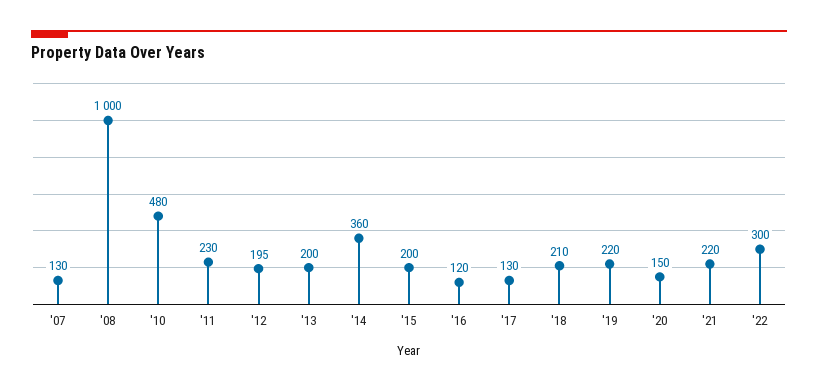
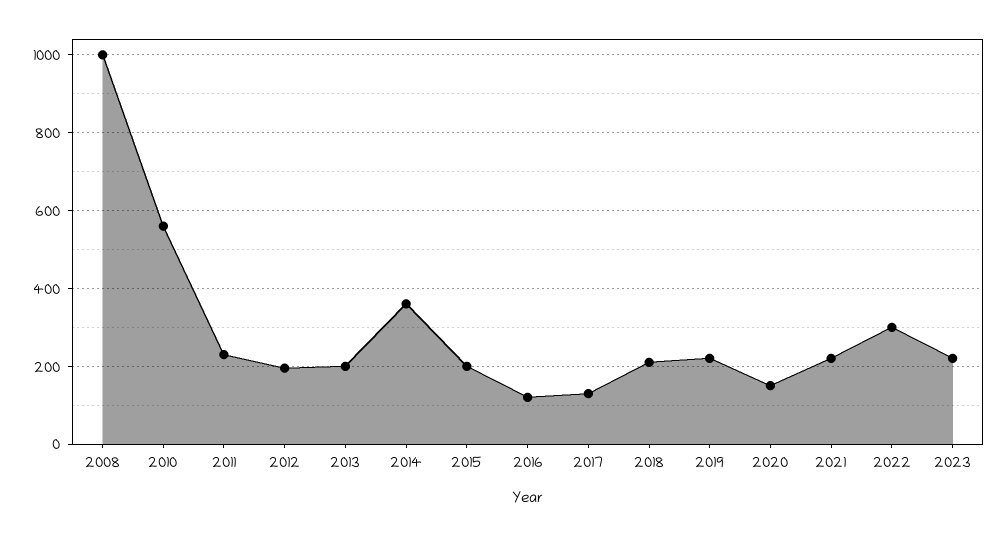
'07: 130 -> none
'10: 480 -> 560
2023: none -> 220

